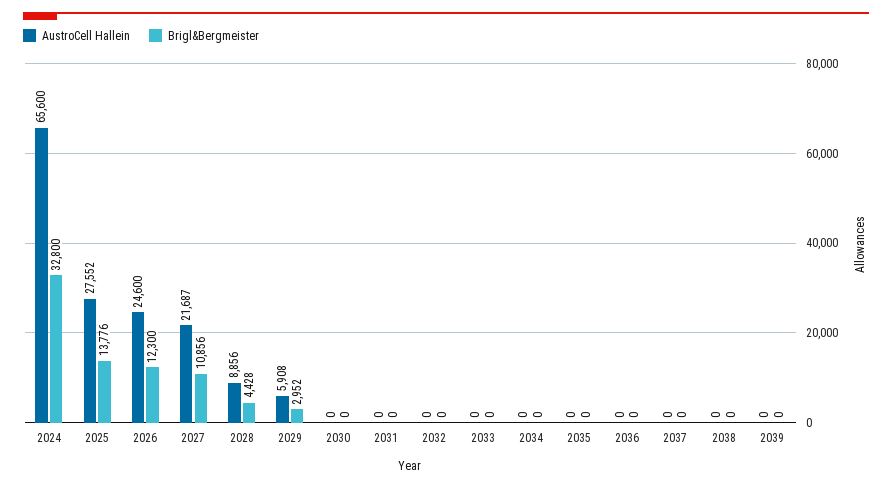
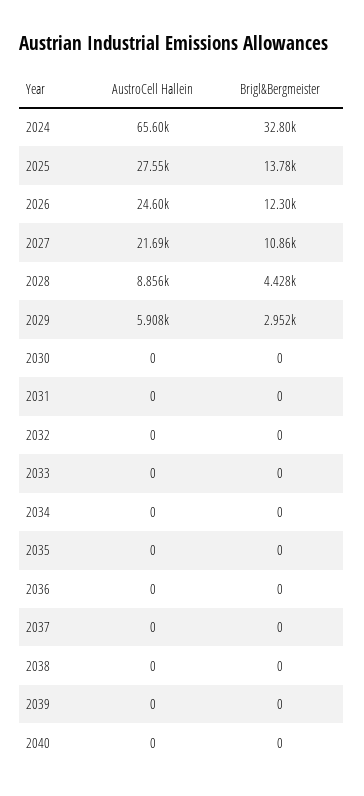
AustroCell Hallein, 2040: none -> 0
Brigl&Bergmeister, 2040: none -> 0

